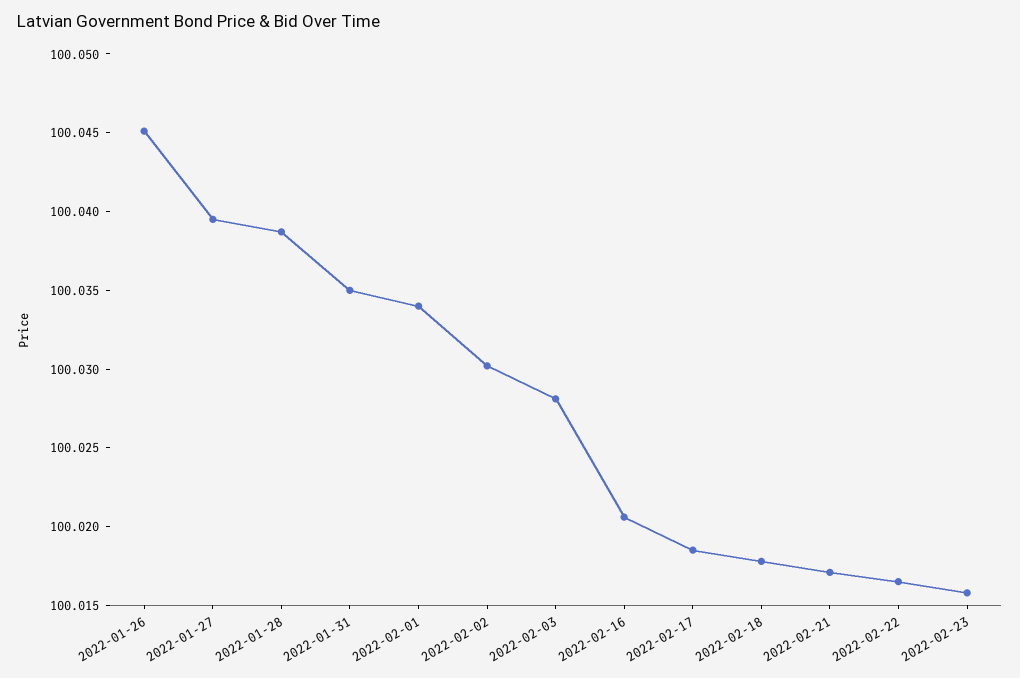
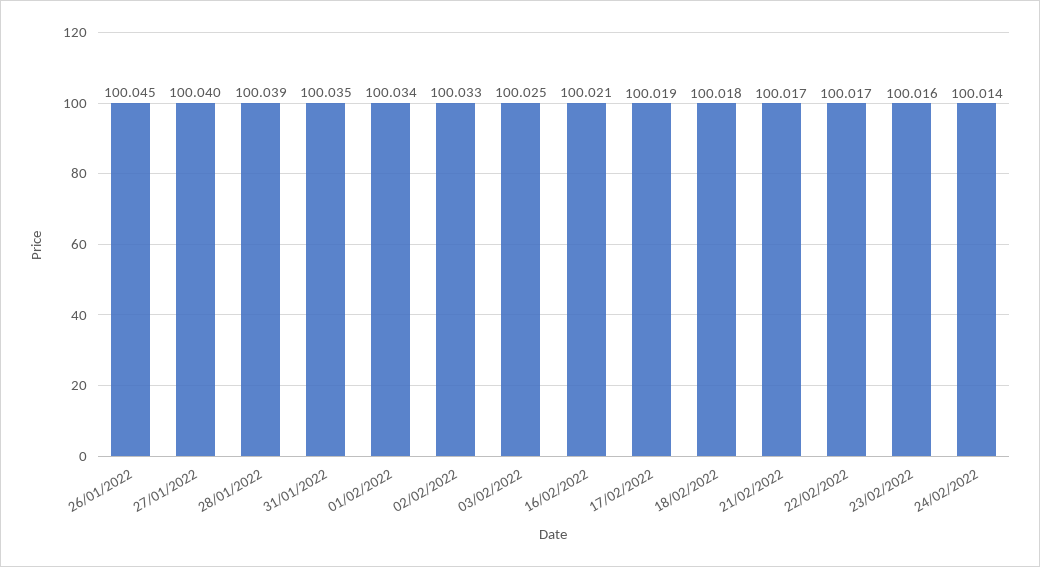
2022-02-02: 100.03 -> 100.033
2022-02-03: 100.028 -> 100.025
24/02/2022: none -> 100.014

